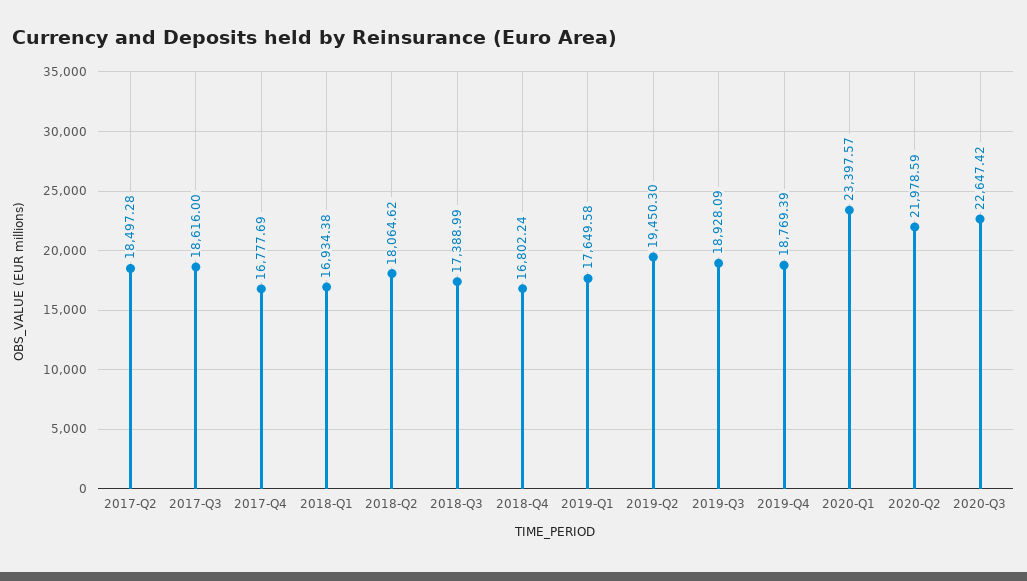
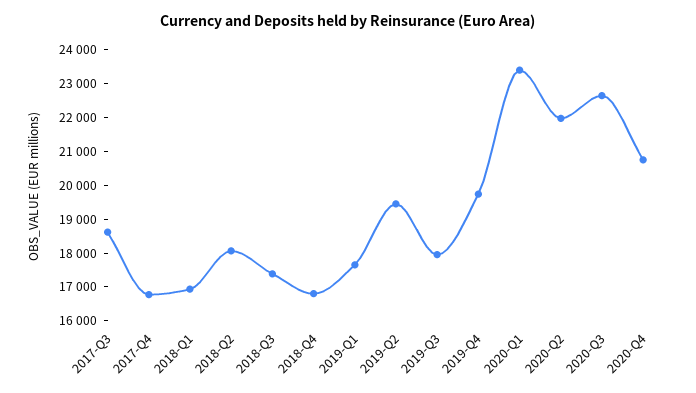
2017-Q2: 18497.28 -> none
2019-Q3: 18928.09 -> 18000
2019-Q4: 18769.39 -> 19750
2020-Q4: none -> 20750

